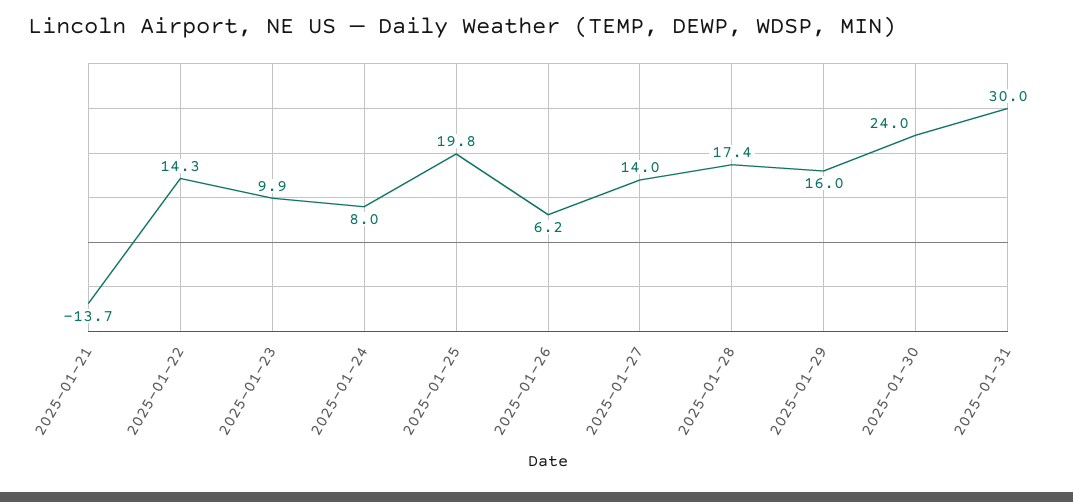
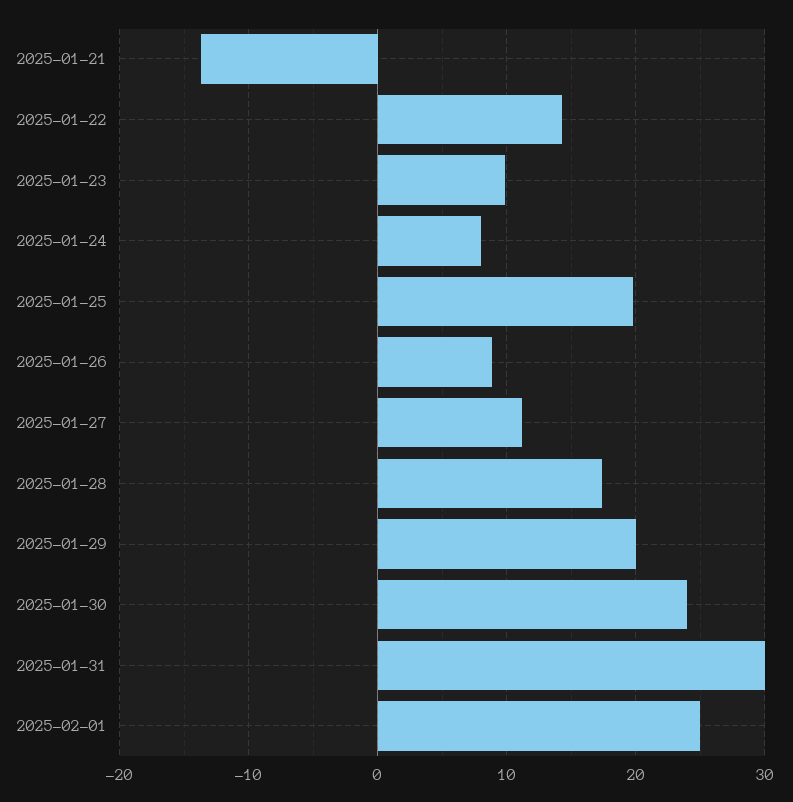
2025-01-26: 6.2 -> 9
2025-01-27: 14 -> 11
2025-01-29: 16 -> 20
2025-02-01: none -> 25

